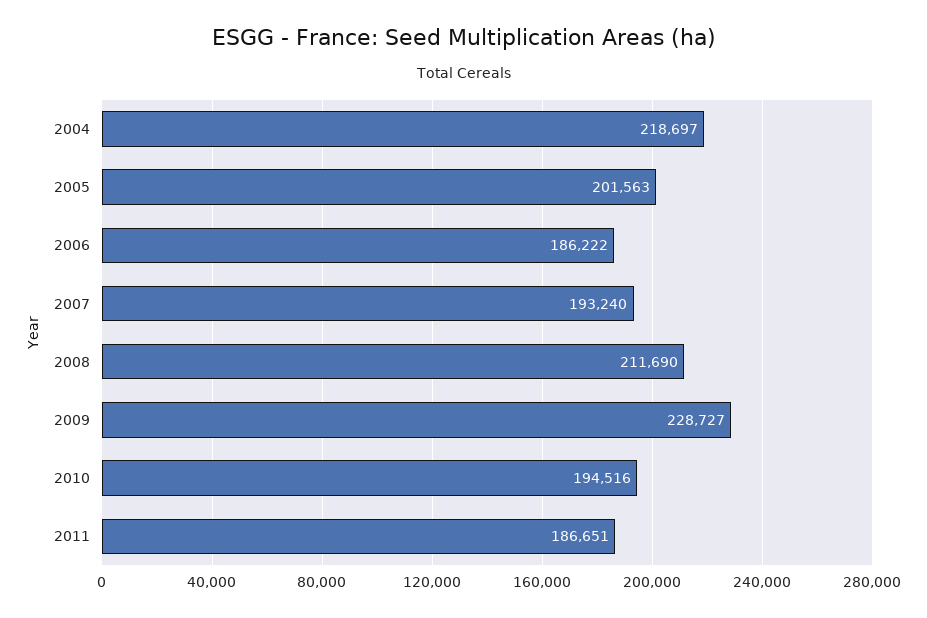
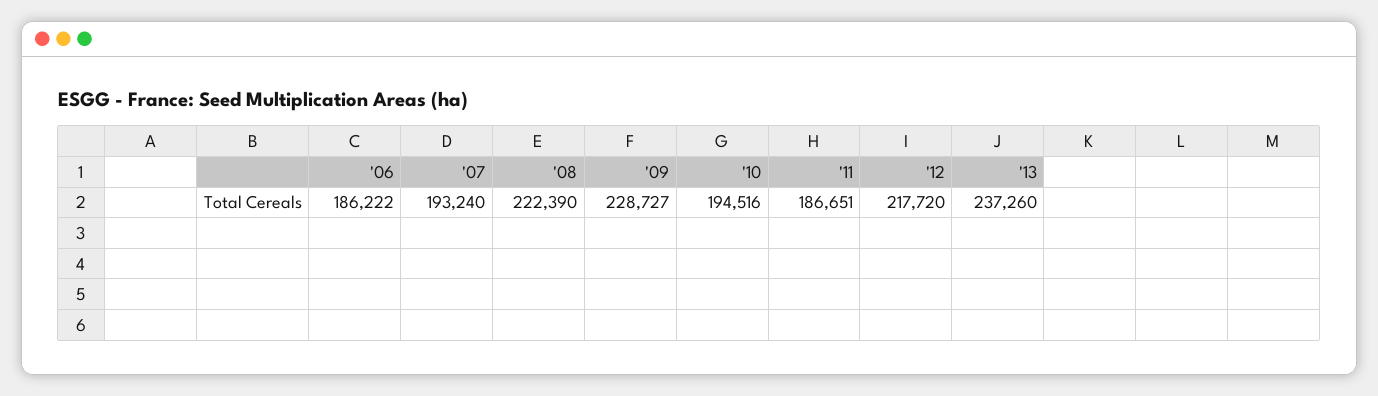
2004: 218697 -> none
2005: 201563 -> none
2008: 211690 -> 222390
'12: none -> 217720
'13: none -> 237260

